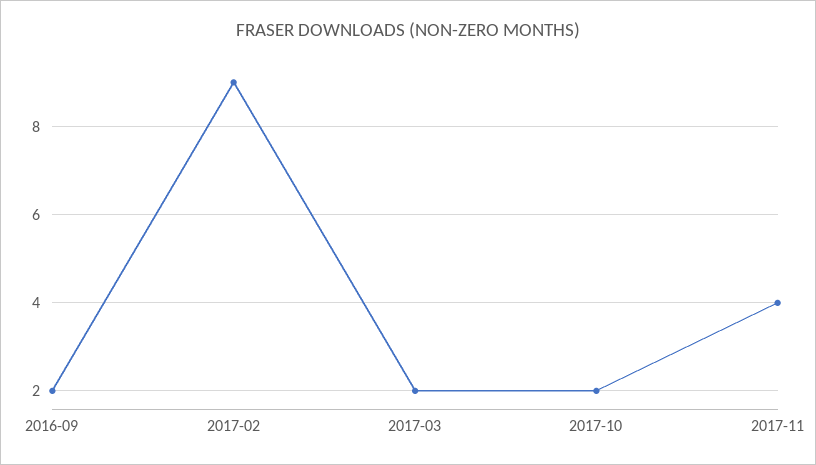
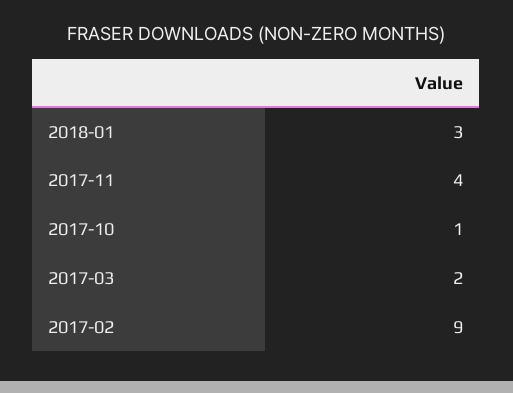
2016-09: 2 -> none
2017-10: 2 -> 1
2018-01: none -> 3

